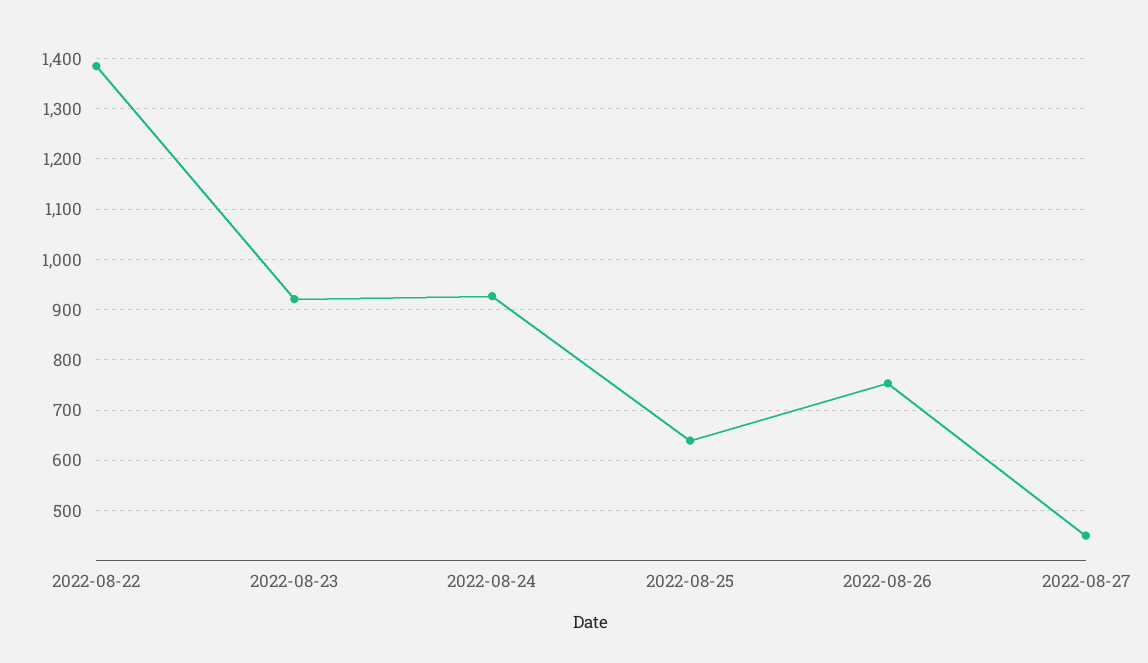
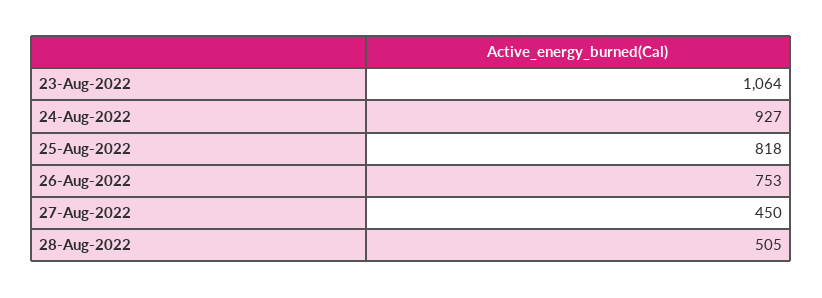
2022-08-22: 1380 -> none
2022-08-23: 920 -> 1064
2022-08-25: 640 -> 818
28-Aug-2022: none -> 505

